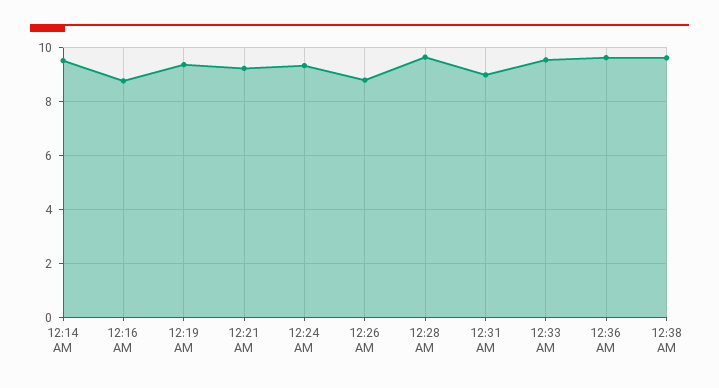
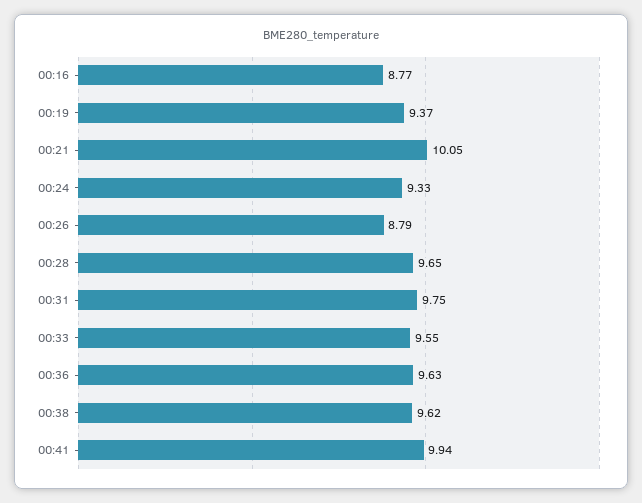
12:14 AM: 9.5 -> none
12:21 AM: 9.25 -> 10.05
12:31 AM: 9 -> 9.75
00:41: none -> 9.94

